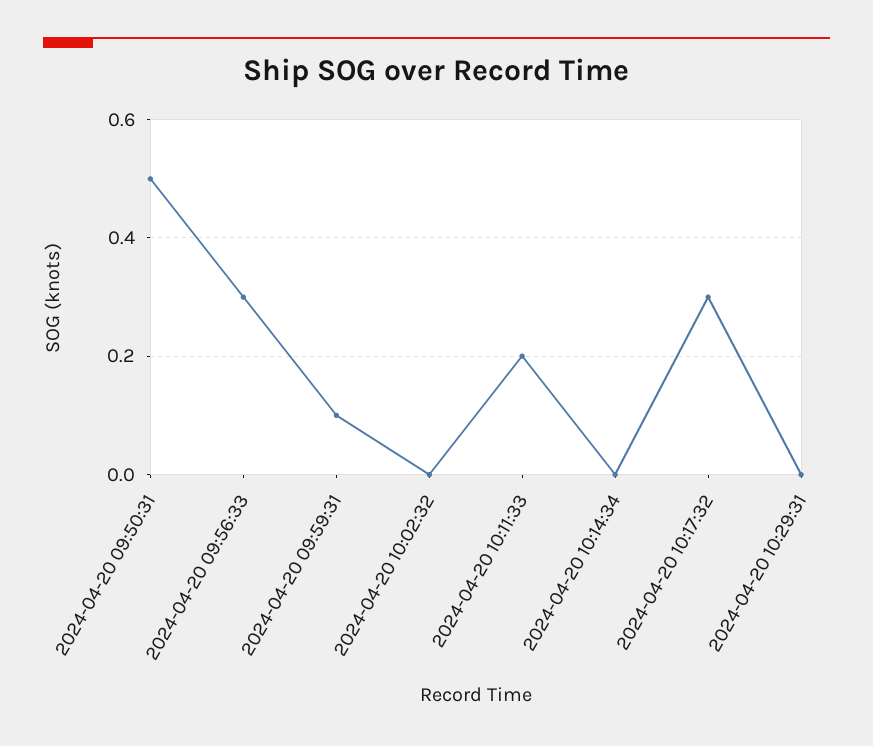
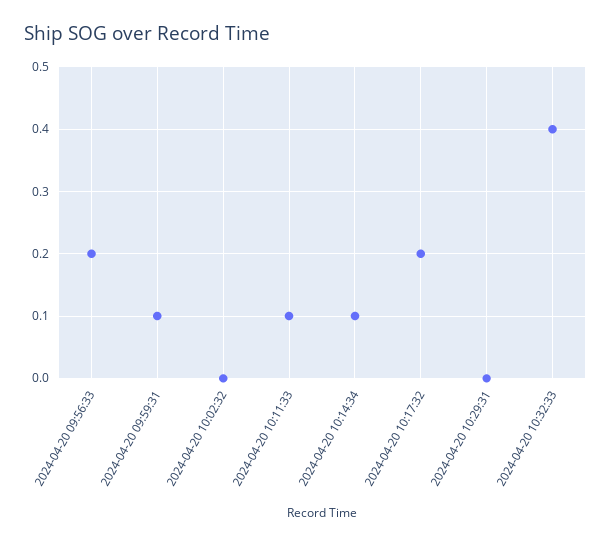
2024-04-20 09:50:31: 0.5 -> none
2024-04-20 09:56:33: 0.3 -> 0.2
2024-04-20 10:11:33: 0.2 -> 0.1
2024-04-20 10:14:34: 0 -> 0.1
2024-04-20 10:17:32: 0.3 -> 0.2
2024-04-20 10:32:33: none -> 0.4

